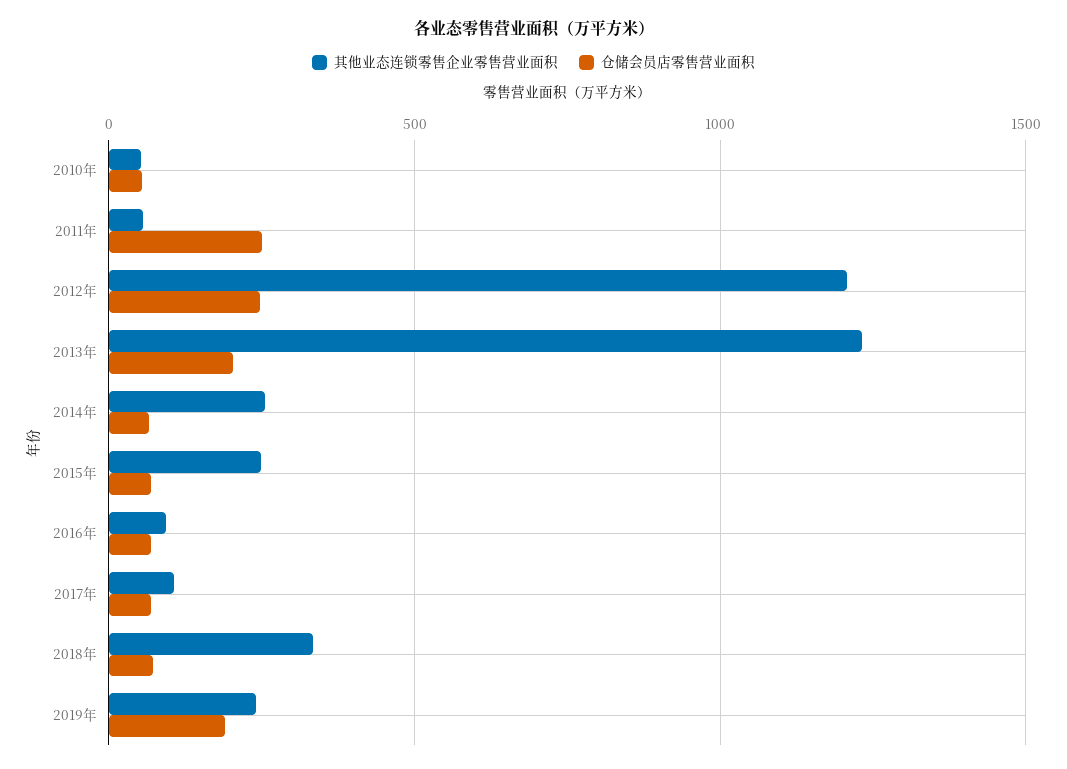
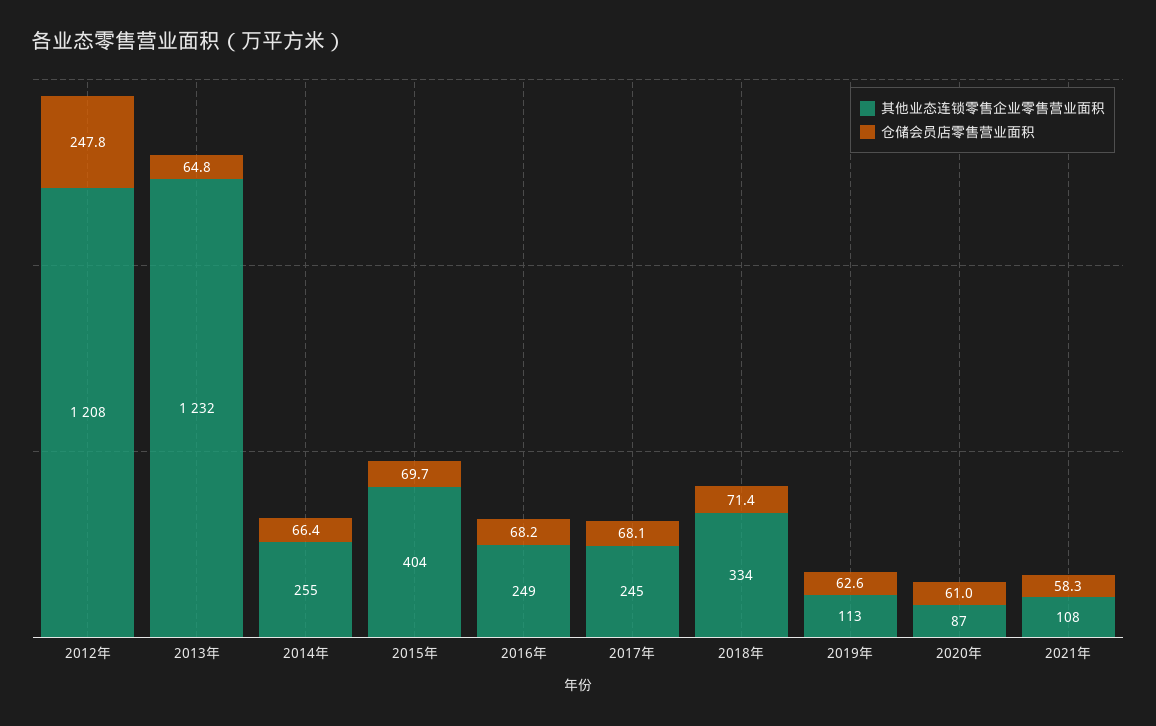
其他业态连锁零售企业零售营业面积, 2010年: 50 -> none
仓储会员店零售营业面积, 2010年: 50 -> none
其他业态连锁零售企业零售营业面积, 2011年: 50 -> none
仓储会员店零售营业面积, 2011年: 250 -> none
仓储会员店零售营业面积, 2013年: 200 -> 64.8
其他业态连锁零售企业零售营业面积, 2015年: 250 -> 404
其他业态连锁零售企业零售营业面积, 2016年: 100 -> 249
其他业态连锁零售企业零售营业面积, 2017年: 100 -> 245
其他业态连锁零售企业零售营业面积, 2019年: 250 -> 113
仓储会员店零售营业面积, 2019年: 200 -> 62.6
其他业态连锁零售企业零售营业面积, 2020年: none -> 87
仓储会员店零售营业面积, 2020年: none -> 61
其他业态连锁零售企业零售营业面积, 2021年: none -> 108
仓储会员店零售营业面积, 2021年: none -> 58.3

